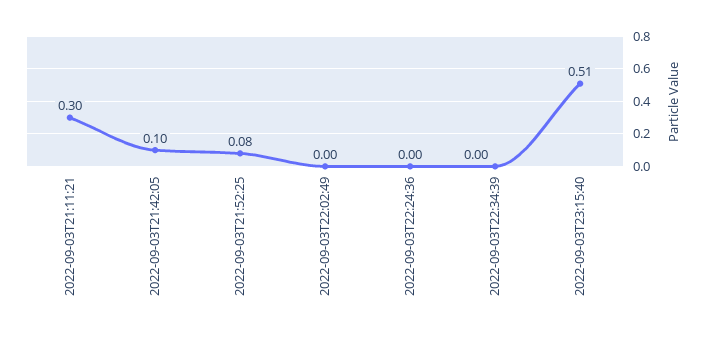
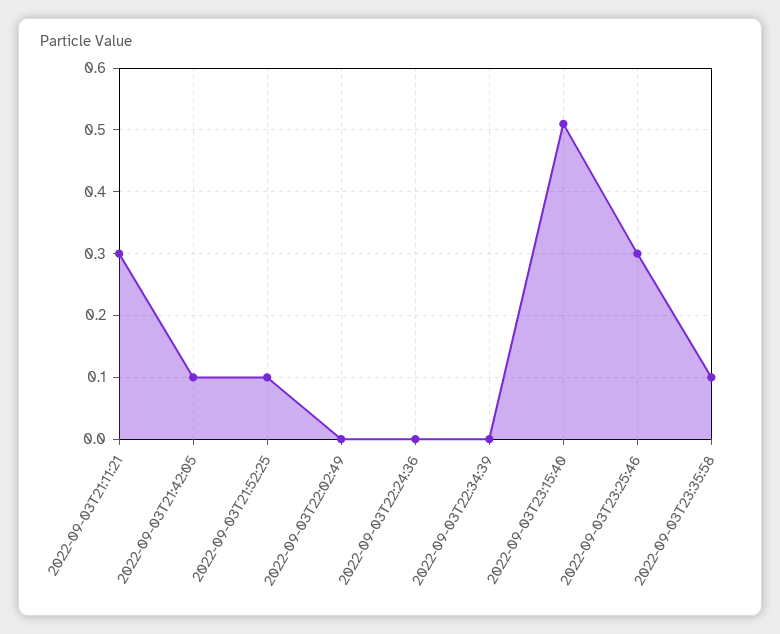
2022-09-03T21:52:25: 0.08 -> 0.1
2022-09-03T23:25:46: none -> 0.3
2022-09-03T23:35:58: none -> 0.1

